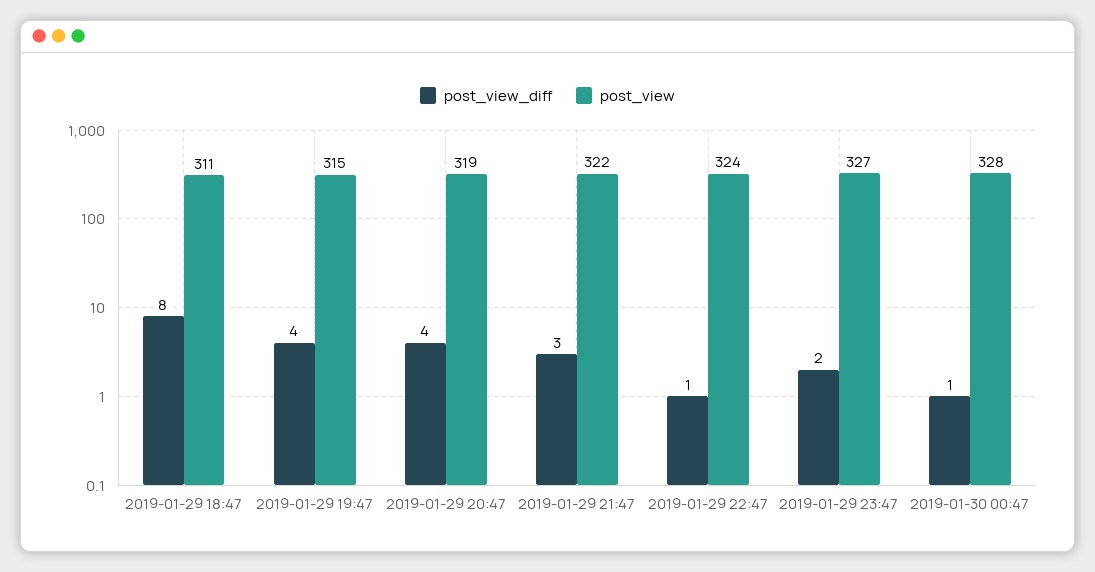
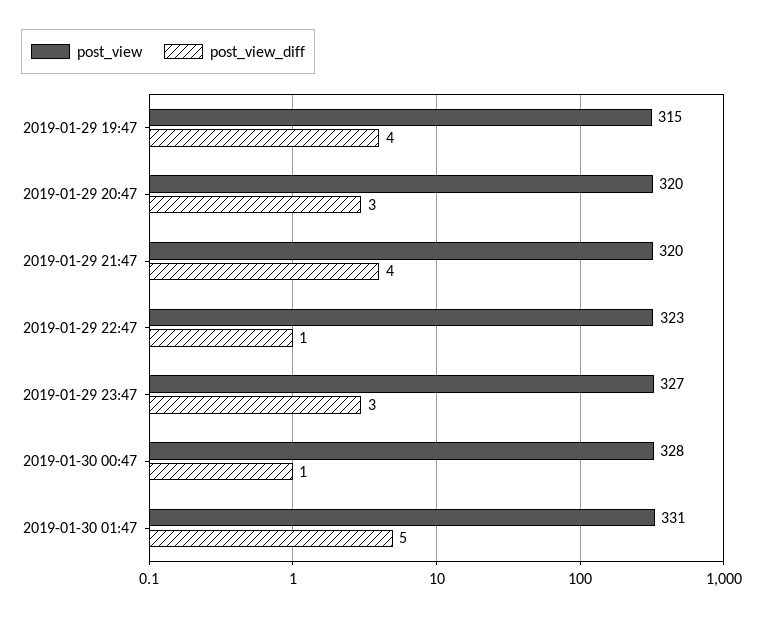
post_view_diff, 2019-01-29 18:47: 8 -> none
post_view, 2019-01-29 18:47: 311 -> none
post_view_diff, 2019-01-29 20:47: 4 -> 3
post_view, 2019-01-29 20:47: 319 -> 320
post_view_diff, 2019-01-29 21:47: 3 -> 4
post_view, 2019-01-29 21:47: 322 -> 320
post_view, 2019-01-29 22:47: 324 -> 323
post_view_diff, 2019-01-29 23:47: 2 -> 3
post_view, 2019-01-30 01:47: none -> 331
post_view_diff, 2019-01-30 01:47: none -> 5

